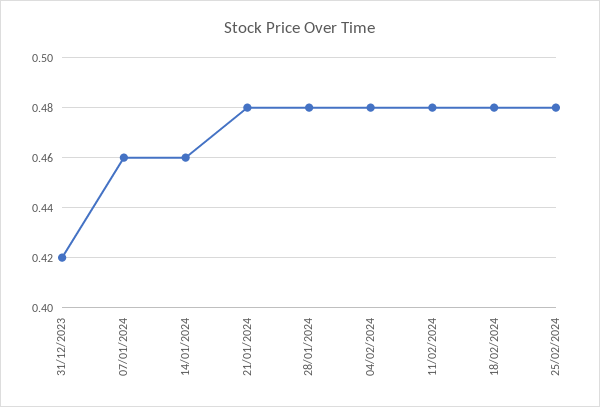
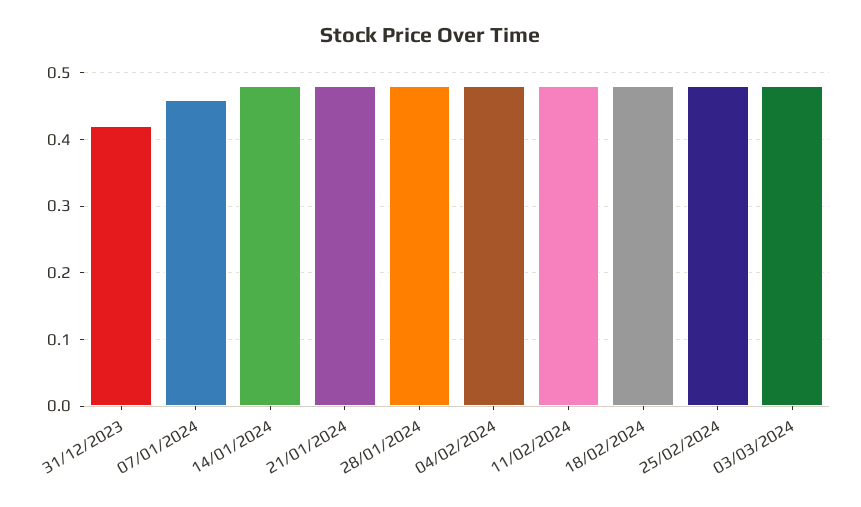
14/01/2024: 0.46 -> 0.48
03/03/2024: none -> 0.48

